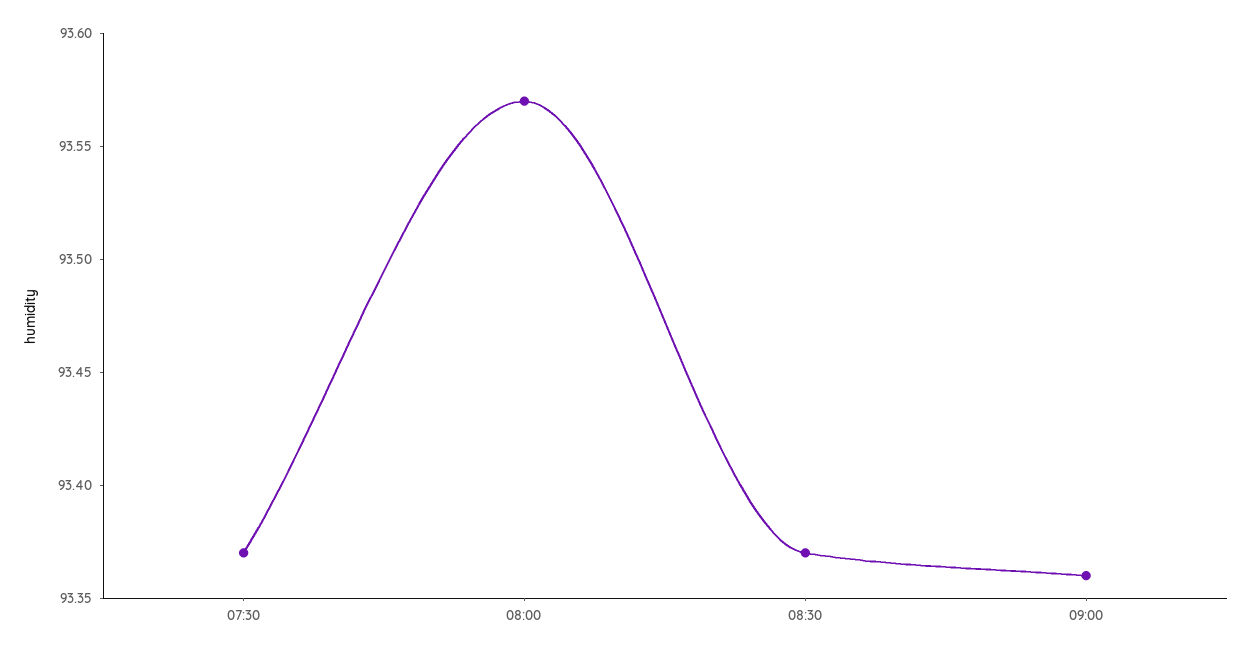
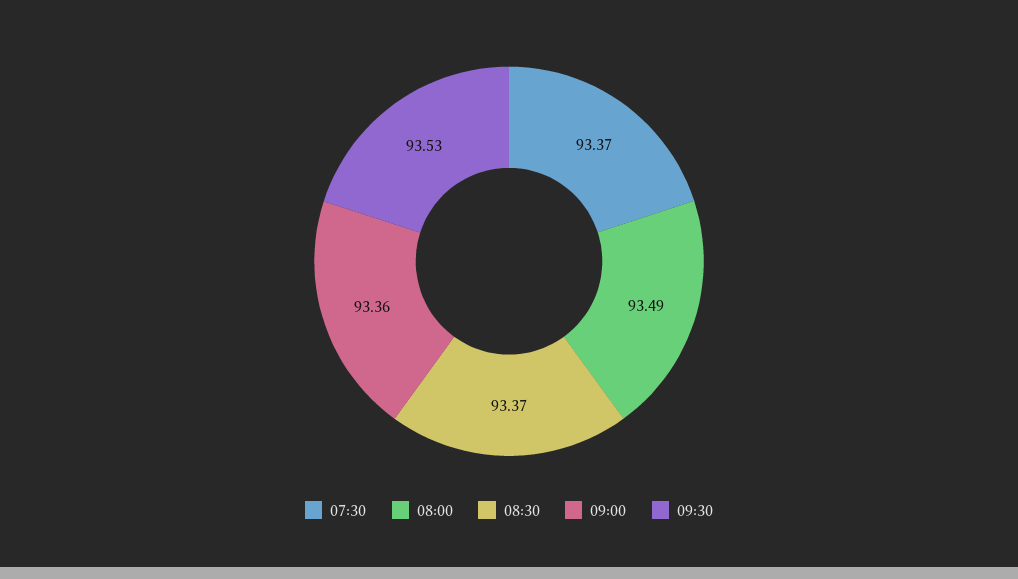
08:00: 93.57 -> 93.49
09:30: none -> 93.53

